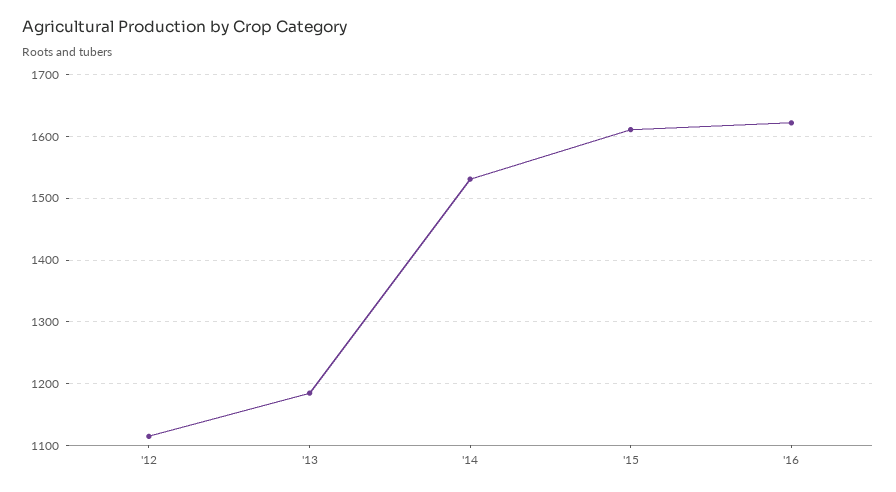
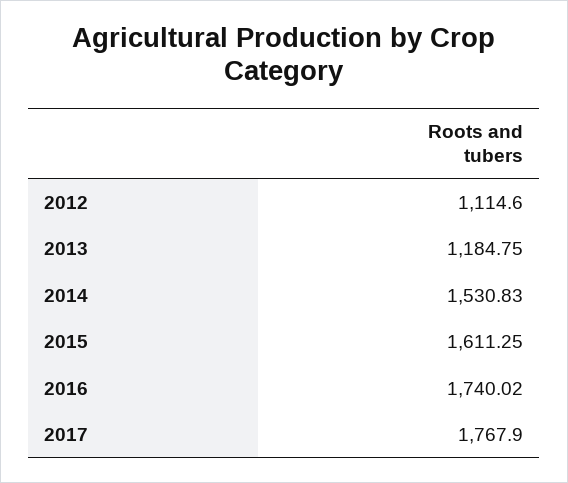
'16: 1620 -> 1740.02
2017: none -> 1767.9

